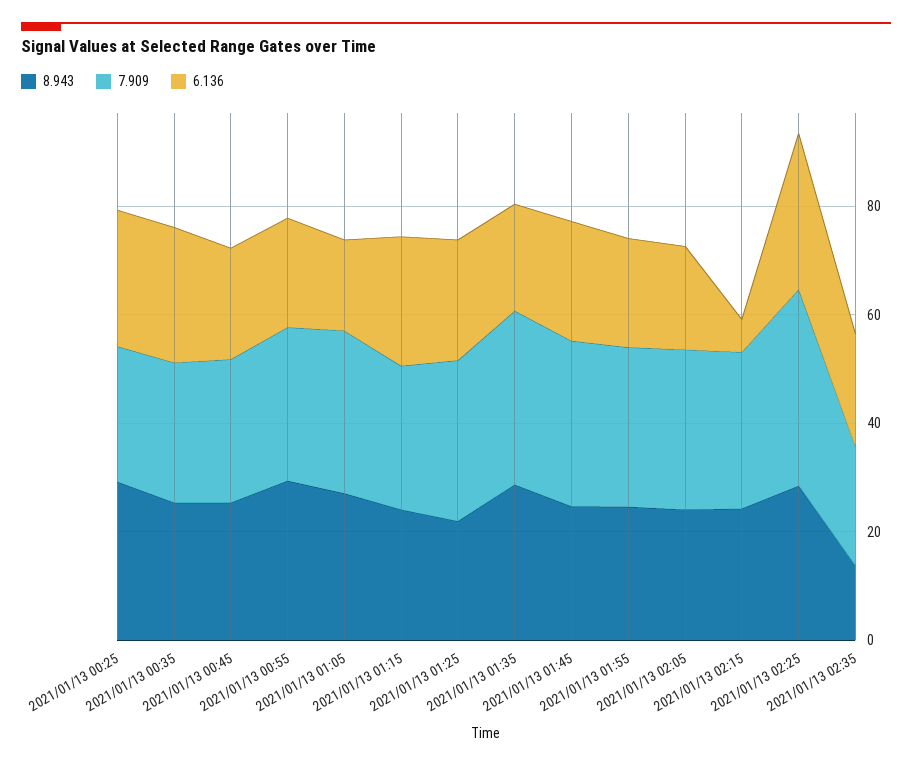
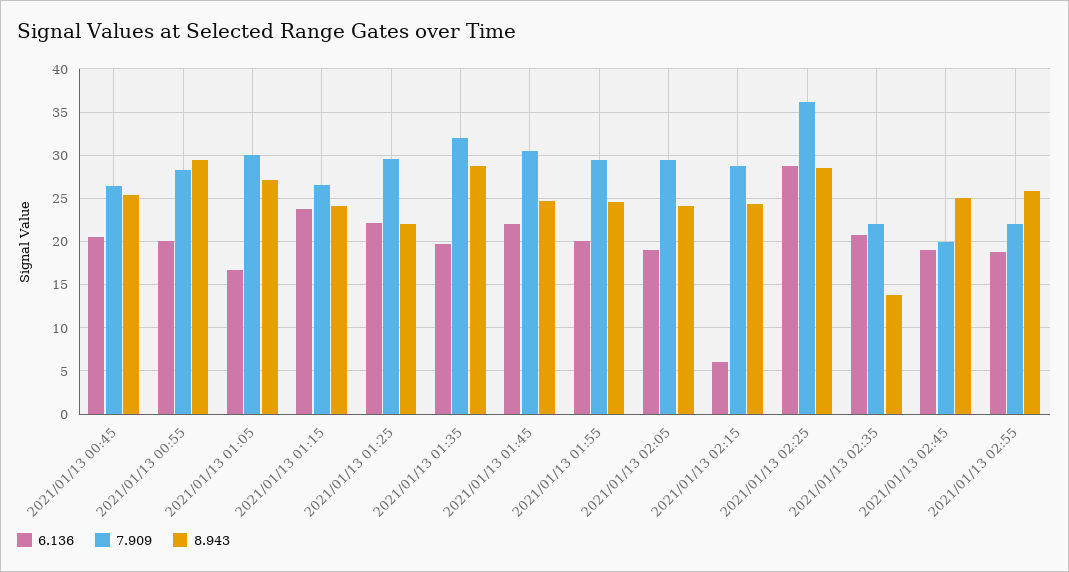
8.943, 2021/01/13 00:25: 30 -> none
7.909, 2021/01/13 00:25: 25 -> none
6.136, 2021/01/13 00:25: 25 -> none
8.943, 2021/01/13 00:35: 25 -> none
7.909, 2021/01/13 00:35: 25 -> none
6.136, 2021/01/13 00:35: 25 -> none
6.136, 2021/01/13 02:45: none -> 19
7.909, 2021/01/13 02:45: none -> 20
8.943, 2021/01/13 02:45: none -> 25
6.136, 2021/01/13 02:55: none -> 19
7.909, 2021/01/13 02:55: none -> 22
8.943, 2021/01/13 02:55: none -> 26

